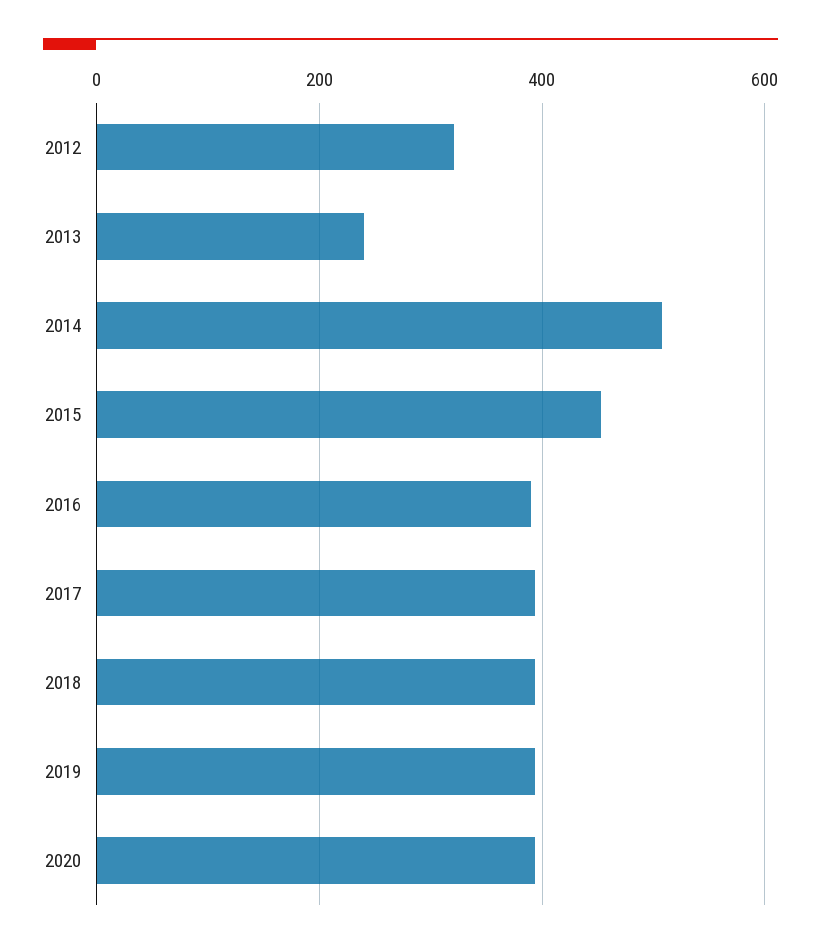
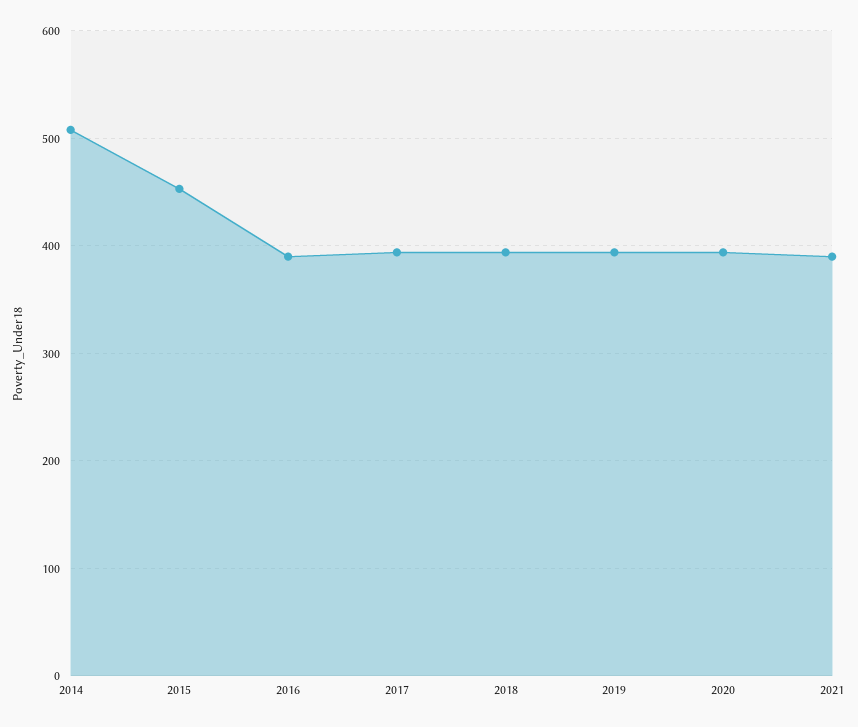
2012: 320 -> none
2013: 240 -> none
2021: none -> 390

